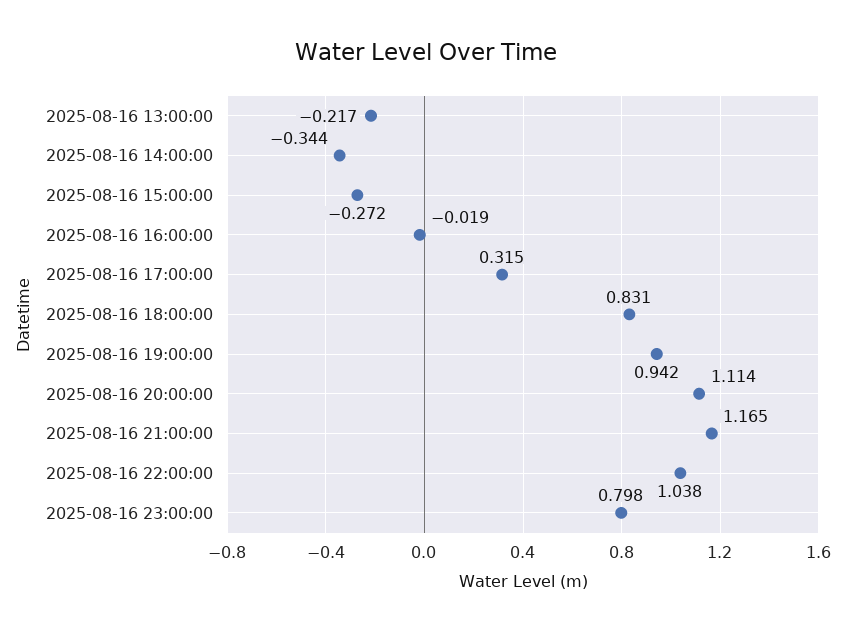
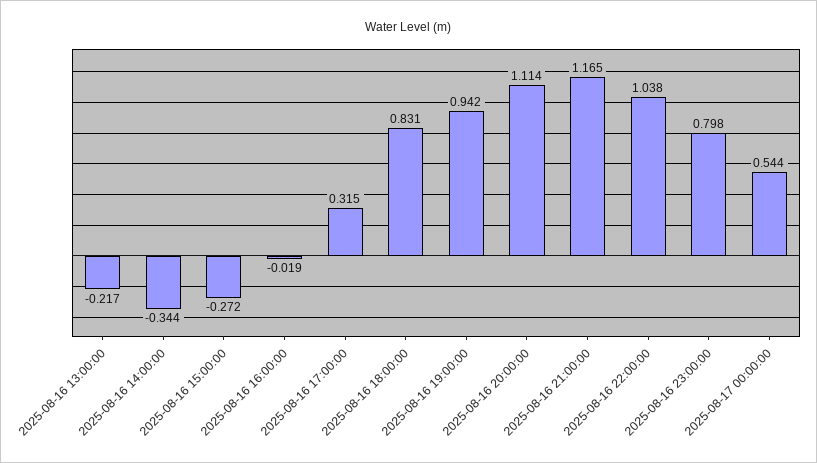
2025-08-17 00:00:00: none -> 0.544

